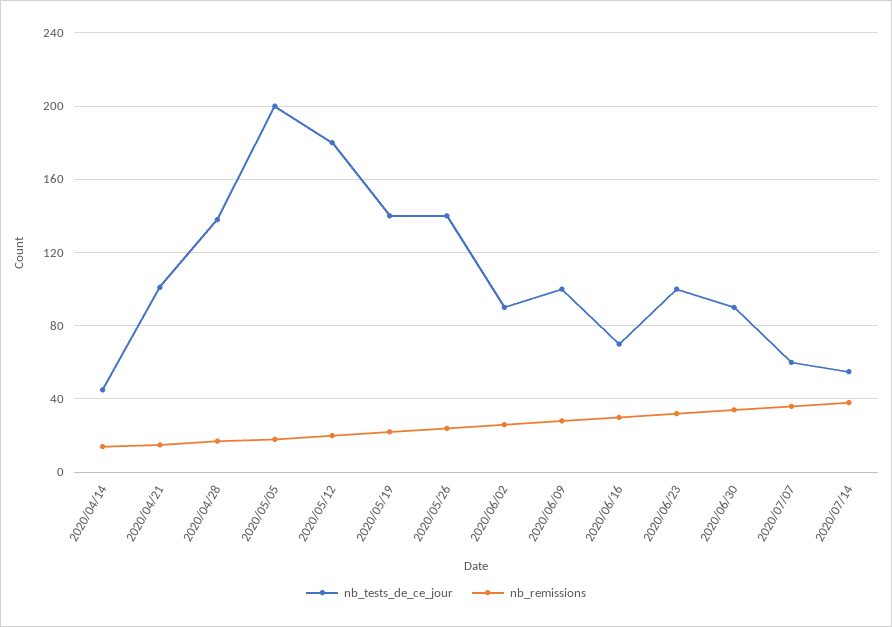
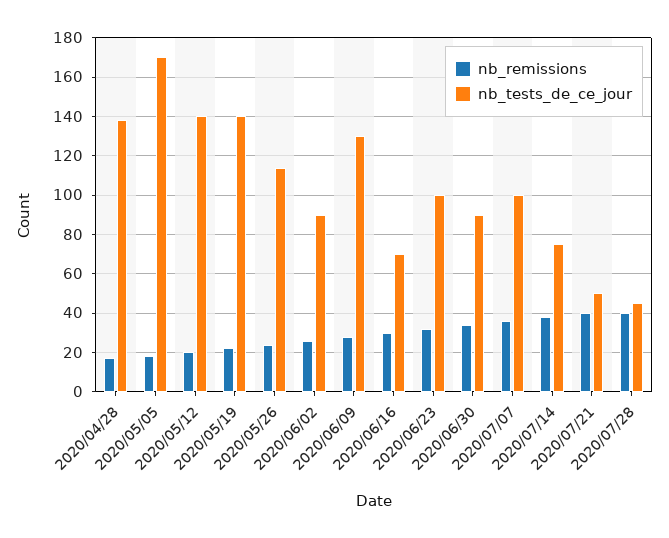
nb_tests_de_ce_jour, 2020/04/14: 45 -> none
nb_remissions, 2020/04/14: 15 -> none
nb_tests_de_ce_jour, 2020/04/21: 100 -> none
nb_remissions, 2020/04/21: 15 -> none
nb_tests_de_ce_jour, 2020/05/05: 200 -> 170
nb_tests_de_ce_jour, 2020/05/12: 180 -> 140
nb_tests_de_ce_jour, 2020/05/26: 140 -> 115
nb_tests_de_ce_jour, 2020/06/09: 100 -> 130
nb_tests_de_ce_jour, 2020/07/07: 60 -> 100
nb_tests_de_ce_jour, 2020/07/14: 55 -> 75
nb_remissions, 2020/07/21: none -> 40
nb_tests_de_ce_jour, 2020/07/21: none -> 50
nb_remissions, 2020/07/28: none -> 40
nb_tests_de_ce_jour, 2020/07/28: none -> 45

